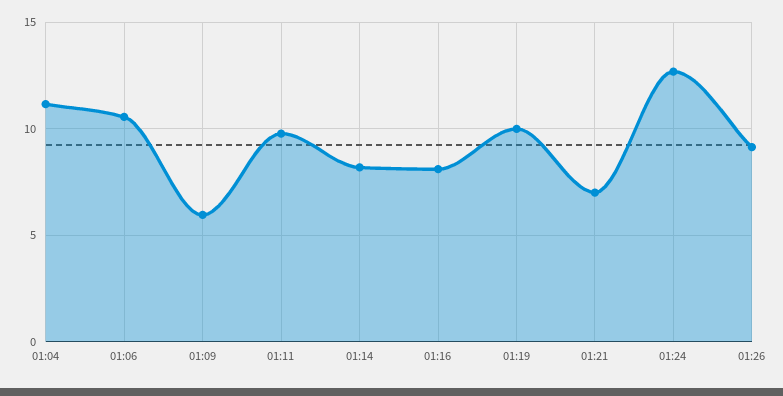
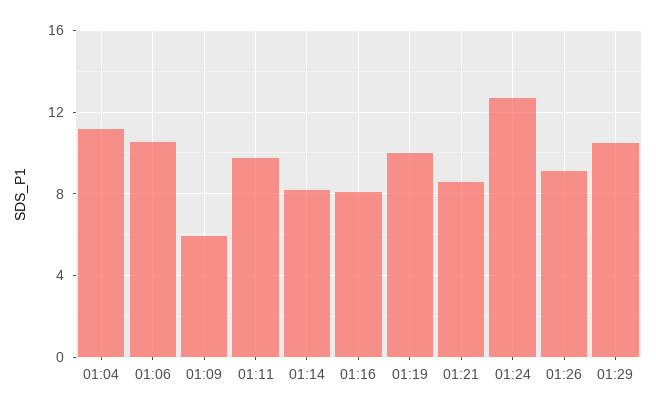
01:21: 7 -> 8.5
01:29: none -> 10.5

